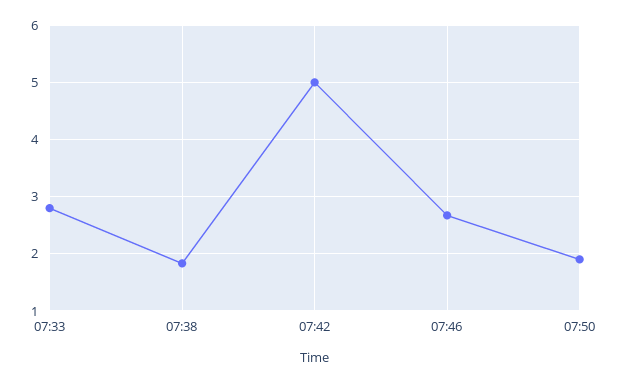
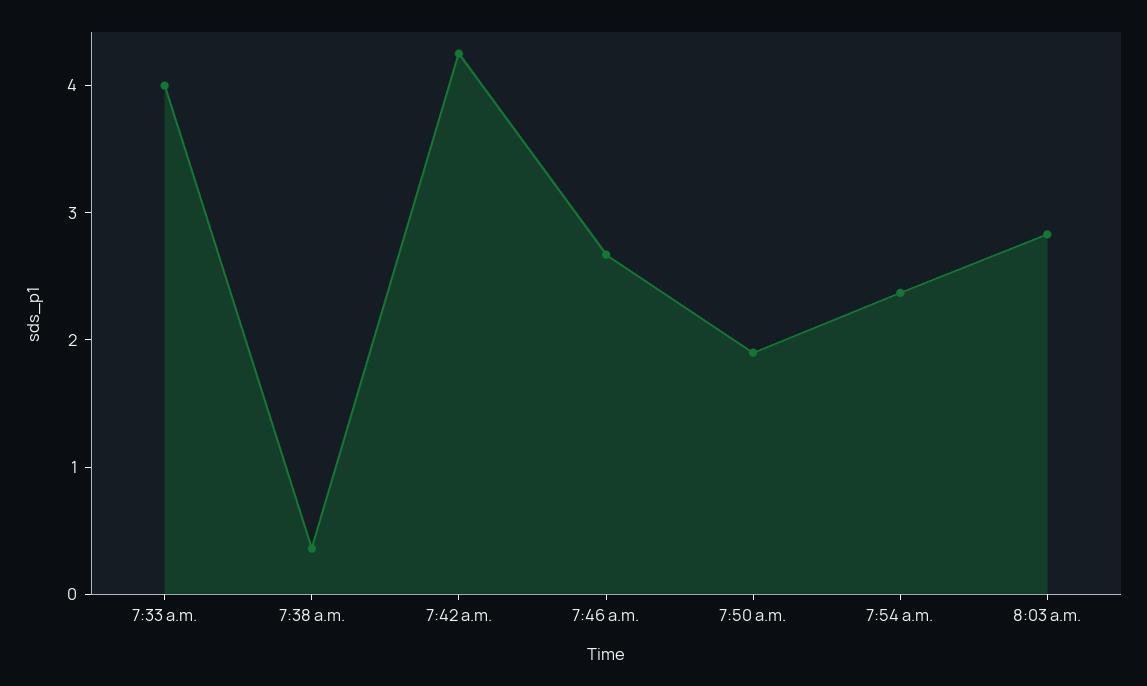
07:33: 2.8 -> 4
07:38: 1.8 -> 0.4
07:42: 5 -> 4.2
7:54 a.m.: none -> 2.4
8:03 a.m.: none -> 2.8

